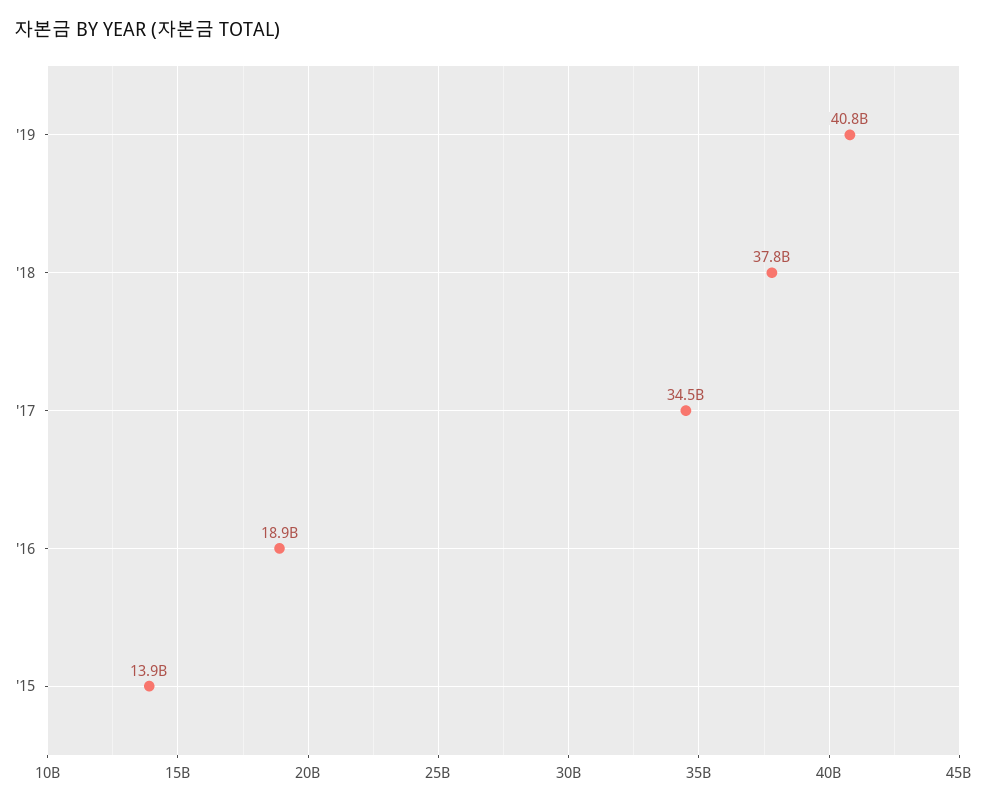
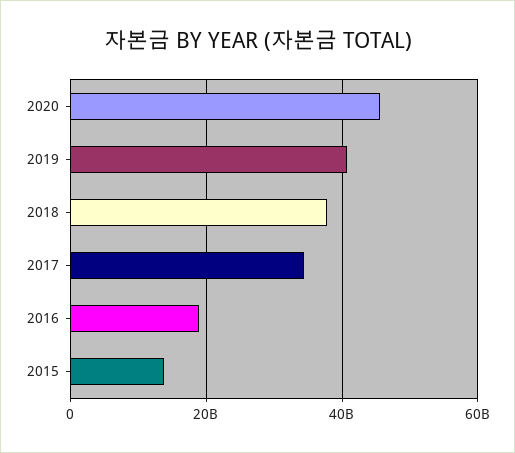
2020: none -> 46000000000

